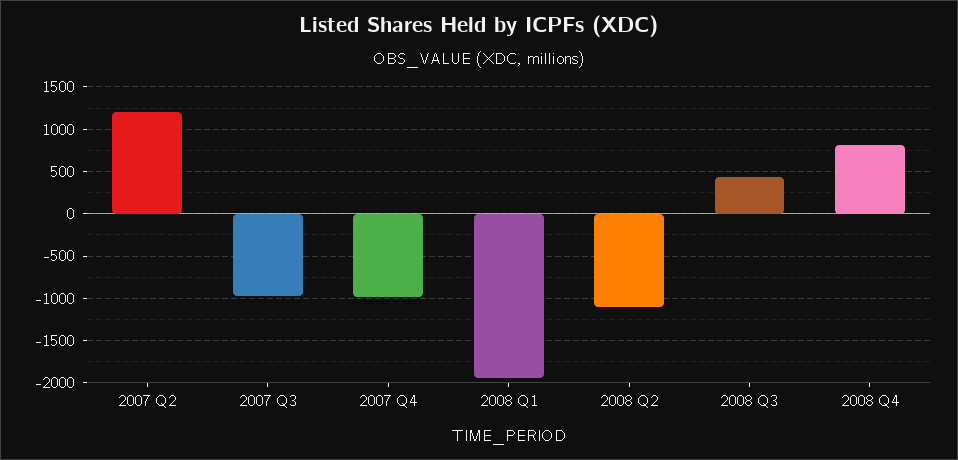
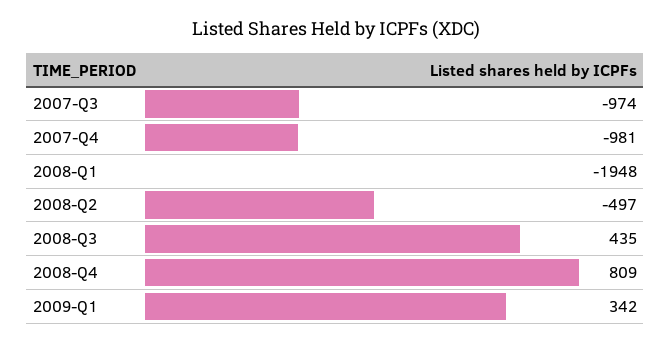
2007 Q2: 1200 -> none
2008 Q2: -1100 -> -497
2009-Q1: none -> 342

